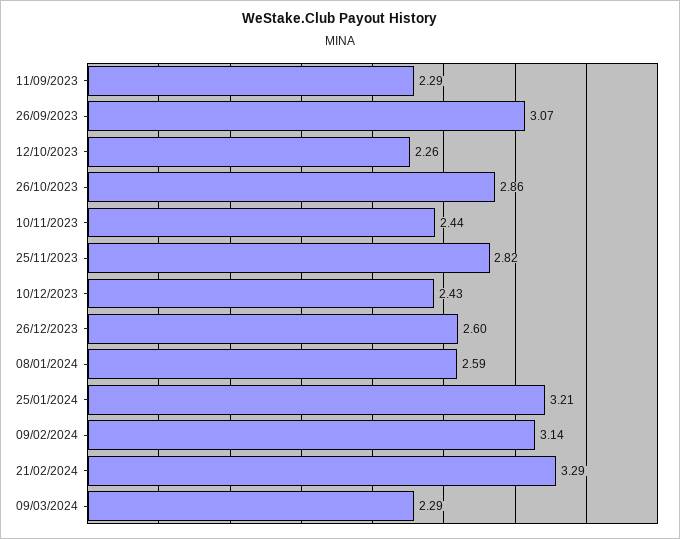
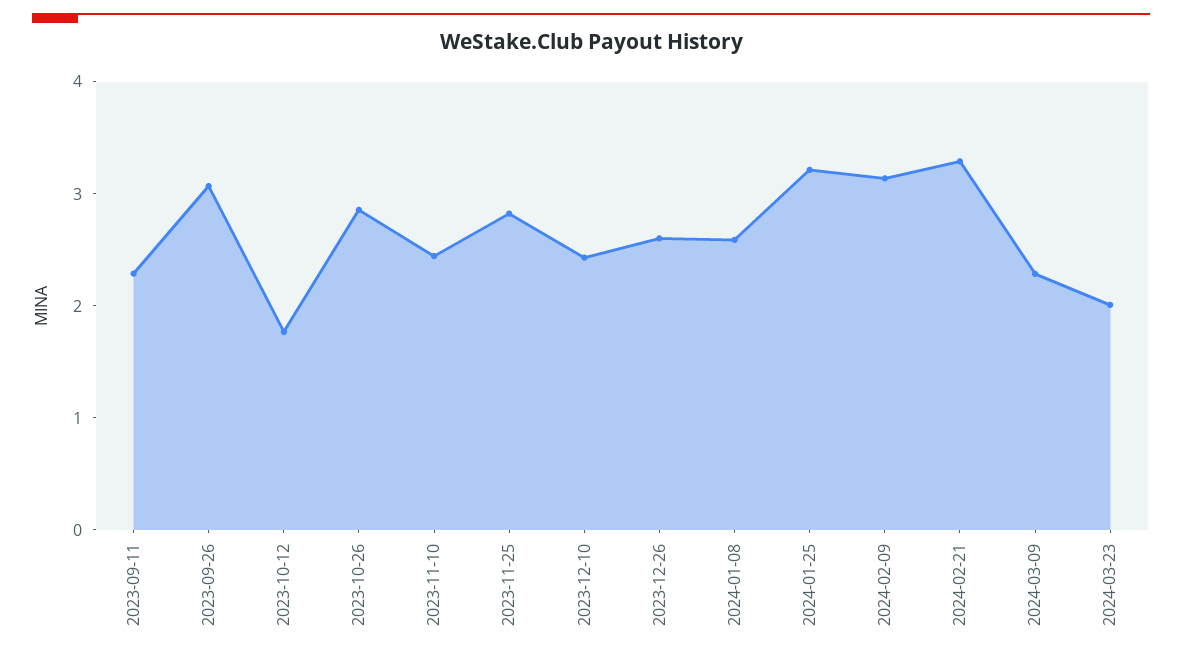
12/10/2023: 2.26 -> 1.8
2024-03-23: none -> 2

